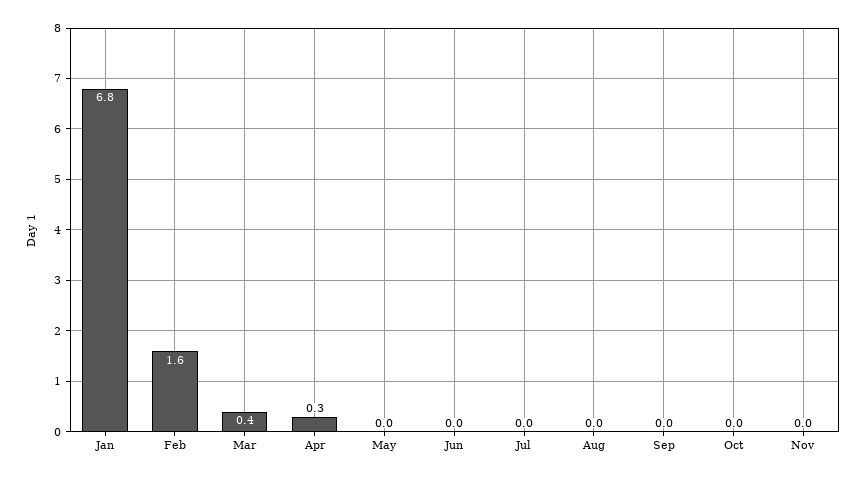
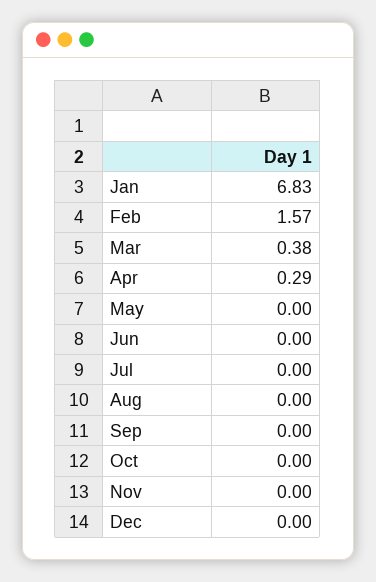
Dec: none -> 0

